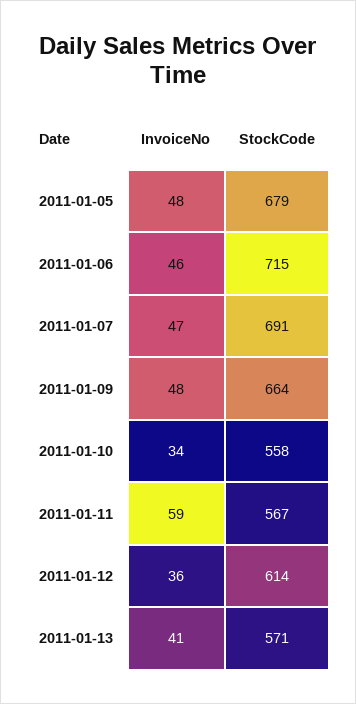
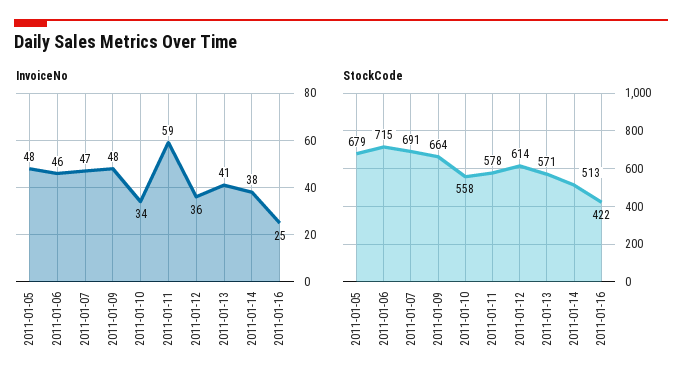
StockCode, 2011-01-11: 567 -> 578
InvoiceNo, 2011-01-14: none -> 38
InvoiceNo, 2011-01-16: none -> 25
StockCode, 2011-01-14: none -> 513
StockCode, 2011-01-16: none -> 422

